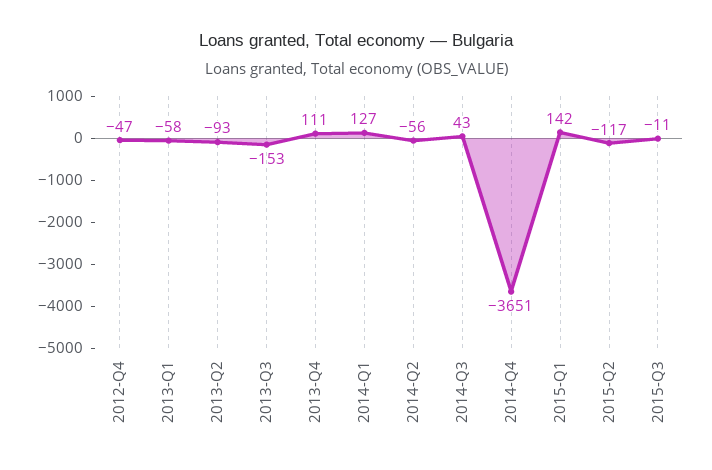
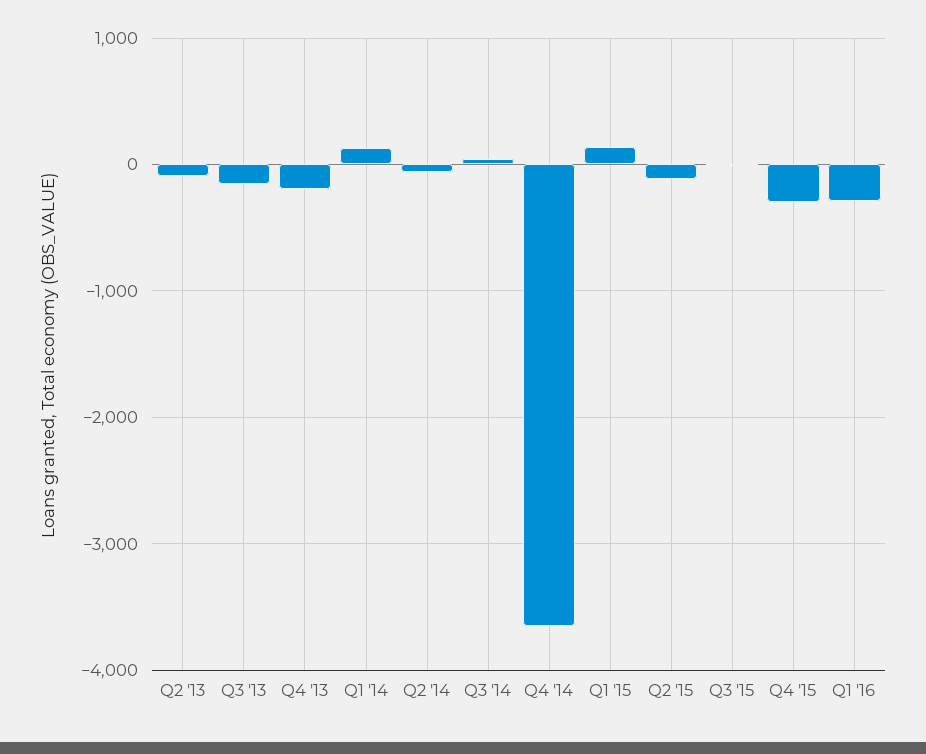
2012-Q4: -47 -> none
2013-Q1: -58 -> none
2013-Q4: 111 -> -200
Q4 '15: none -> -300
Q1 '16: none -> -300

